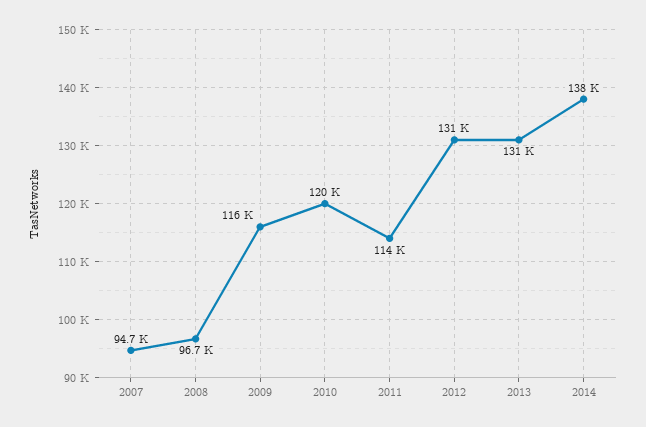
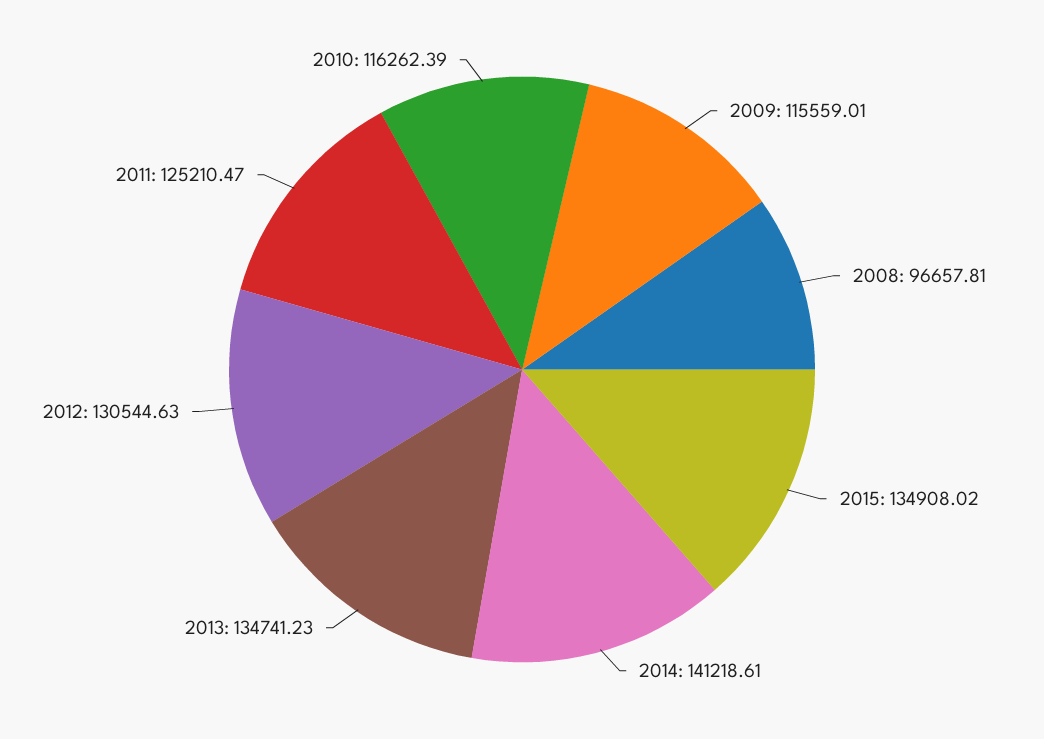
2007: 94700 -> none
2010: 120000 -> 116262.39
2011: 114000 -> 125210.47
2013: 131000 -> 134741.23
2014: 138000 -> 141218.61
2015: none -> 134908.02

